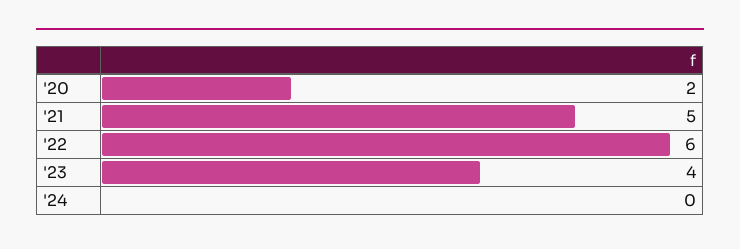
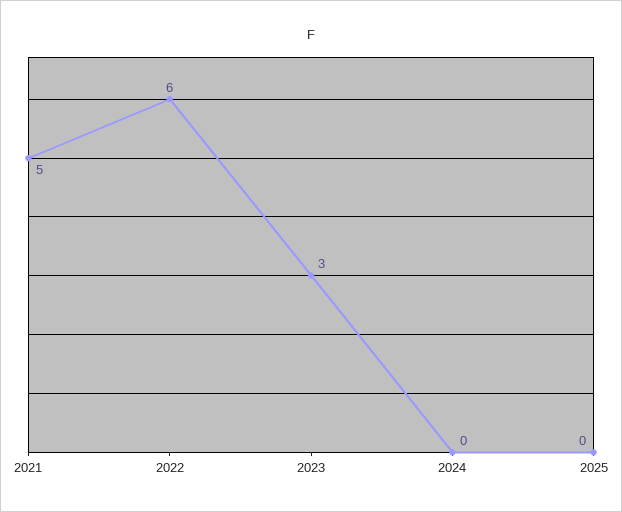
'20: 2 -> none
'23: 4 -> 3
2025: none -> 0

